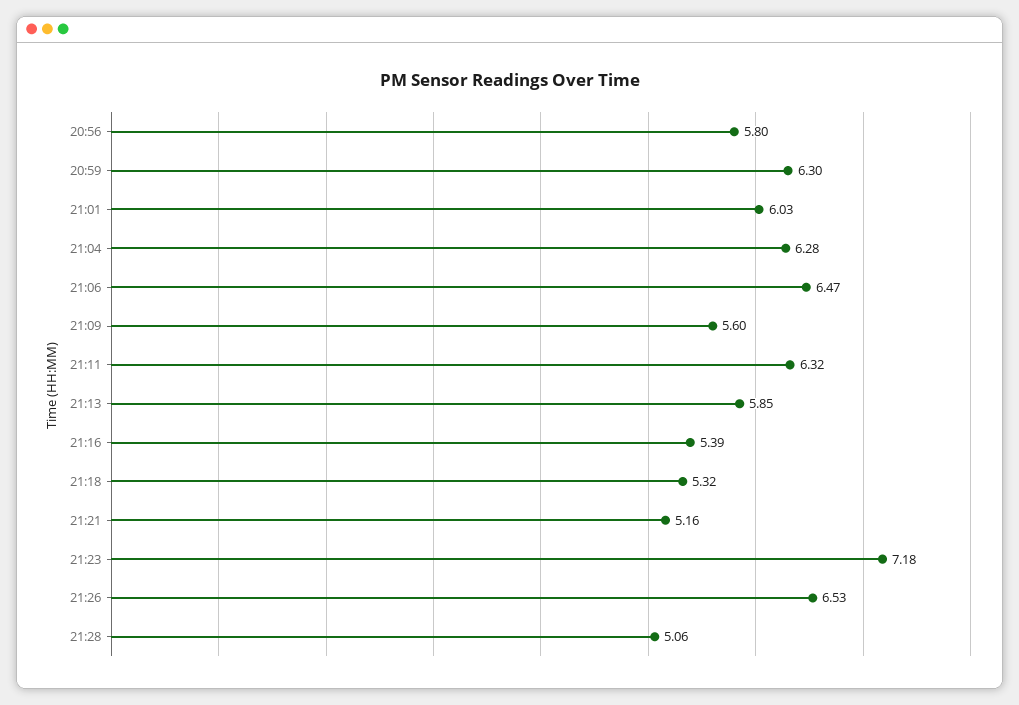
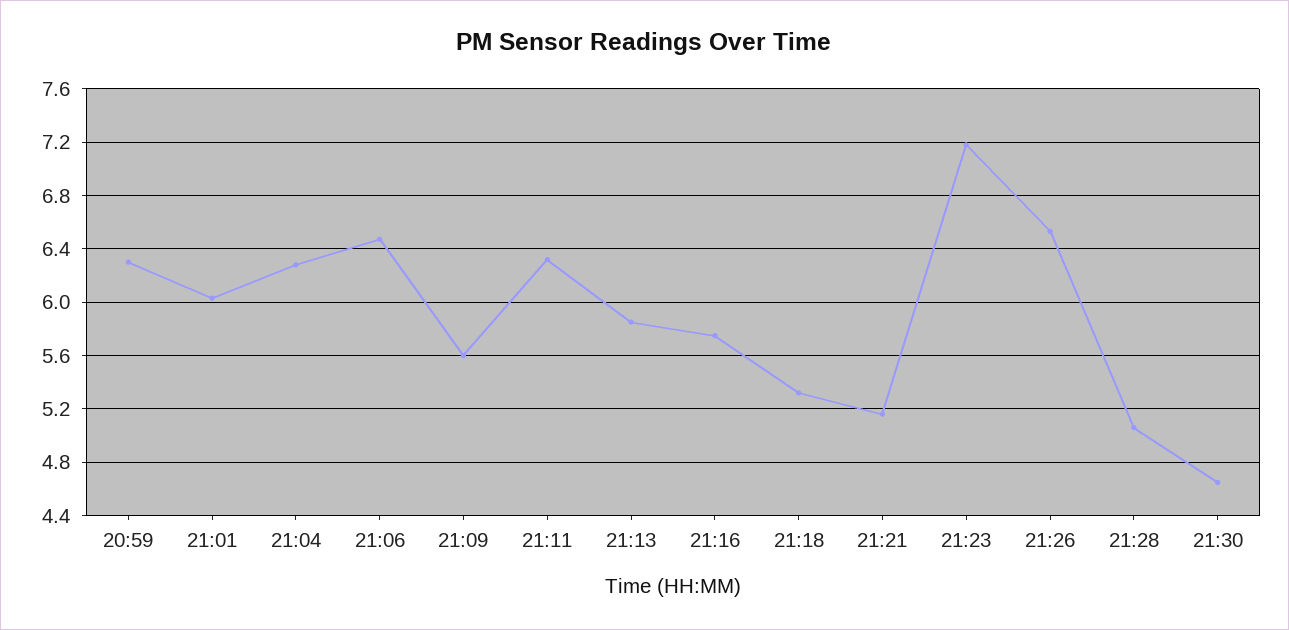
20:56: 5.8 -> none
21:16: 5.39 -> 5.75
21:30: none -> 4.65

